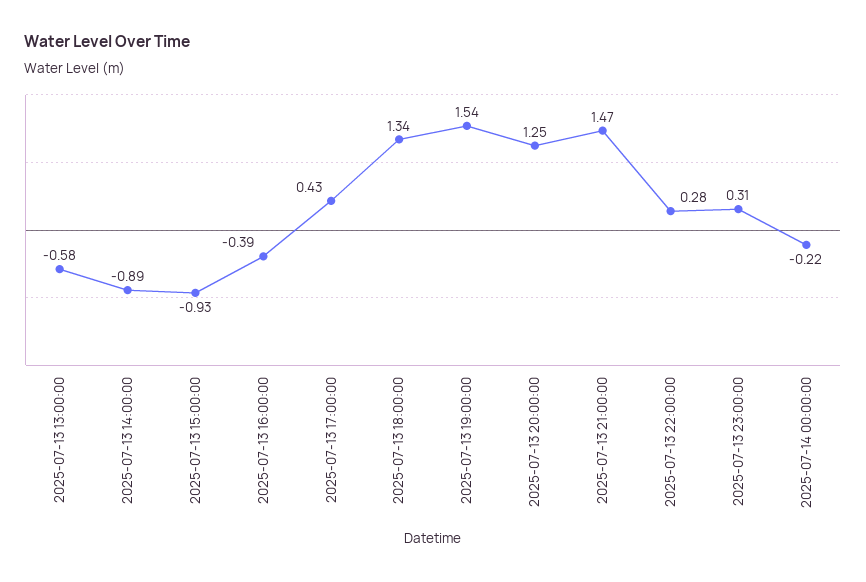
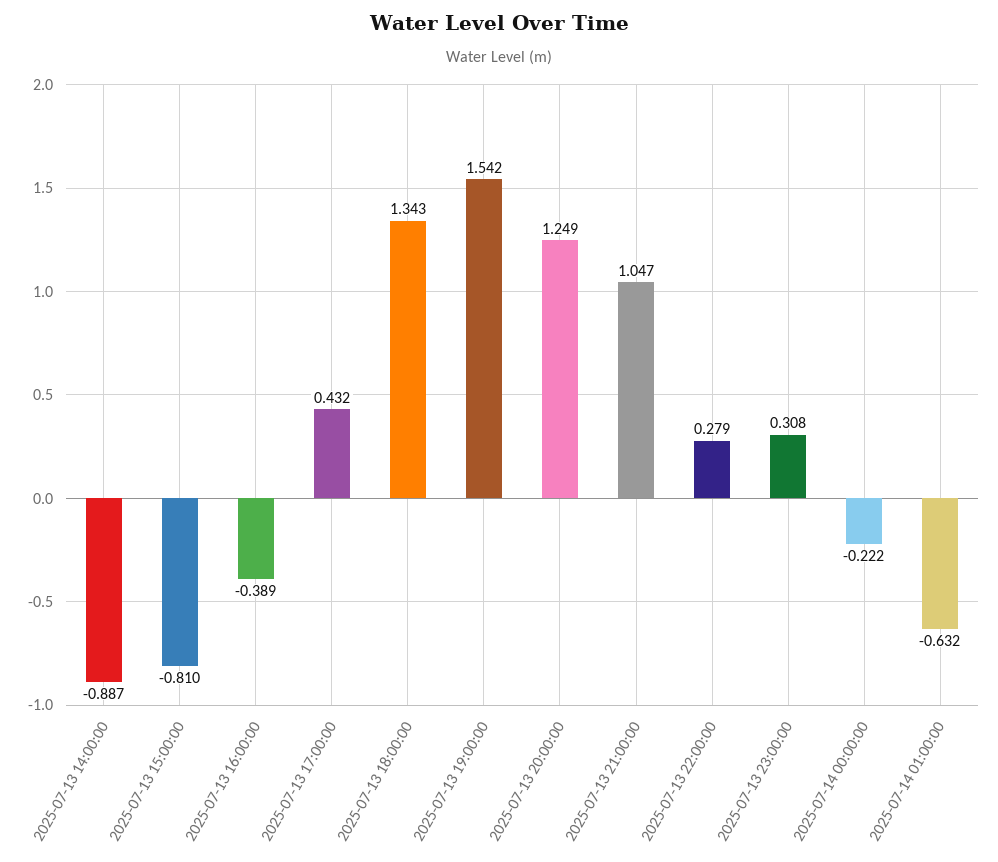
2025-07-13 13:00:00: -0.58 -> none
2025-07-13 15:00:00: -0.93 -> -0.81
2025-07-13 21:00:00: 1.47 -> 1.047
2025-07-14 01:00:00: none -> -0.632

